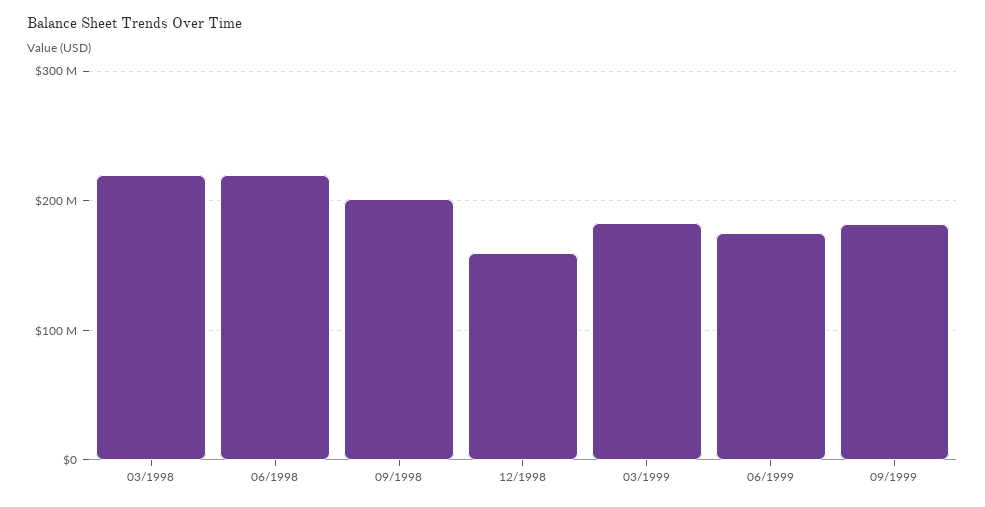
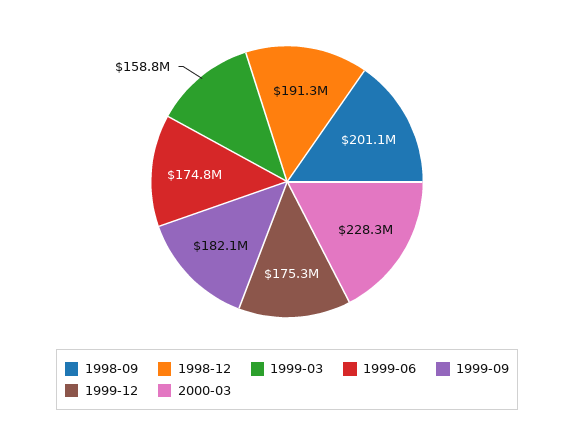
03/1998: 220000000 -> none
06/1998: 220000000 -> none
12/1998: 160000000 -> 191300000
03/1999: 180000000 -> 158800000
1999-12: none -> 175300000
2000-03: none -> 228300000

